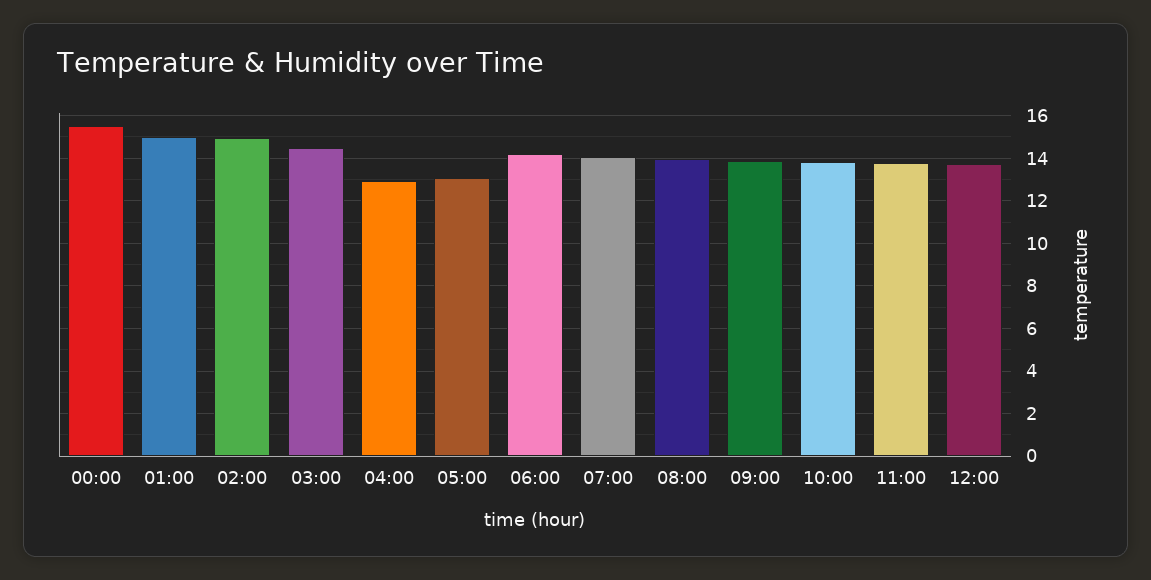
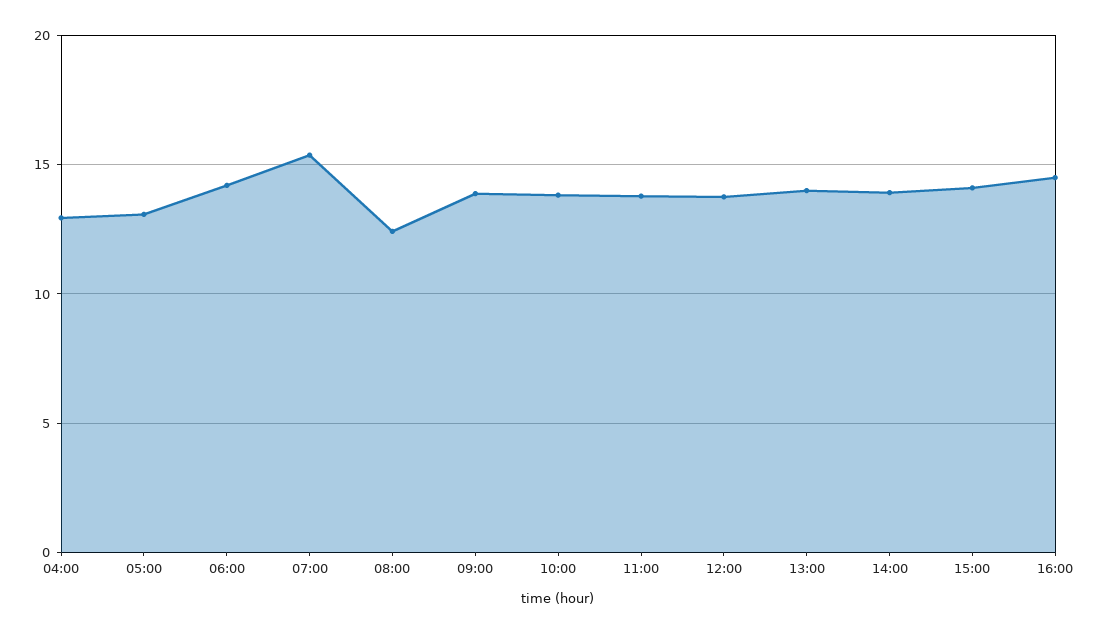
00:00: 15.5 -> none
01:00: 15 -> none
02:00: 15 -> none
03:00: 14.5 -> none
07:00: 14 -> 15.5
08:00: 14 -> 12.5
13:00: none -> 14
14:00: none -> 14
15:00: none -> 14
16:00: none -> 14.5

